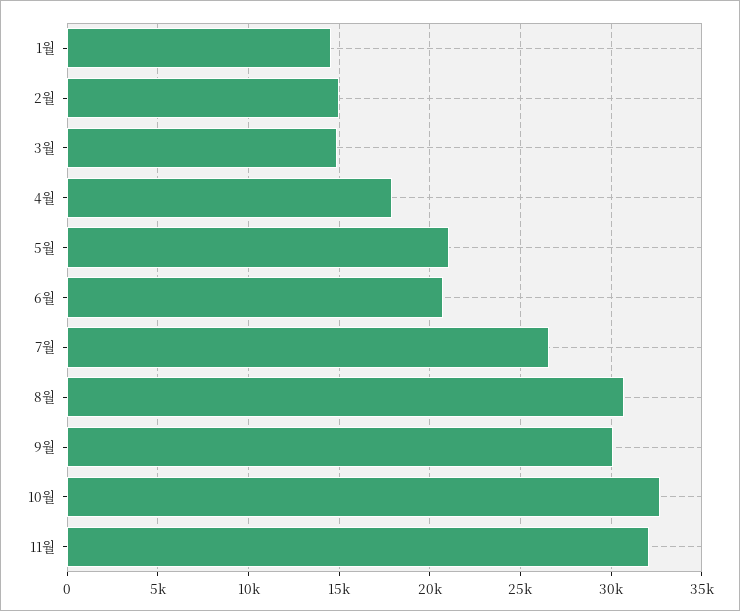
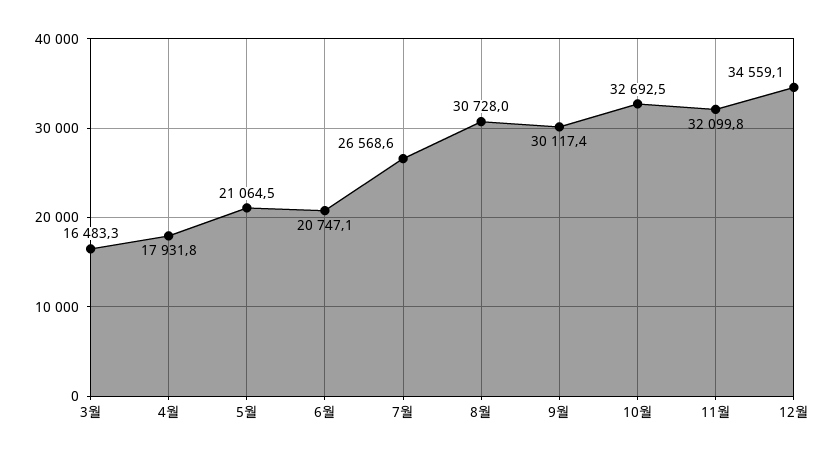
1월: 14500 -> none
2월: 15000 -> none
3월: 15000 -> 16483.3
12월: none -> 34559.1

